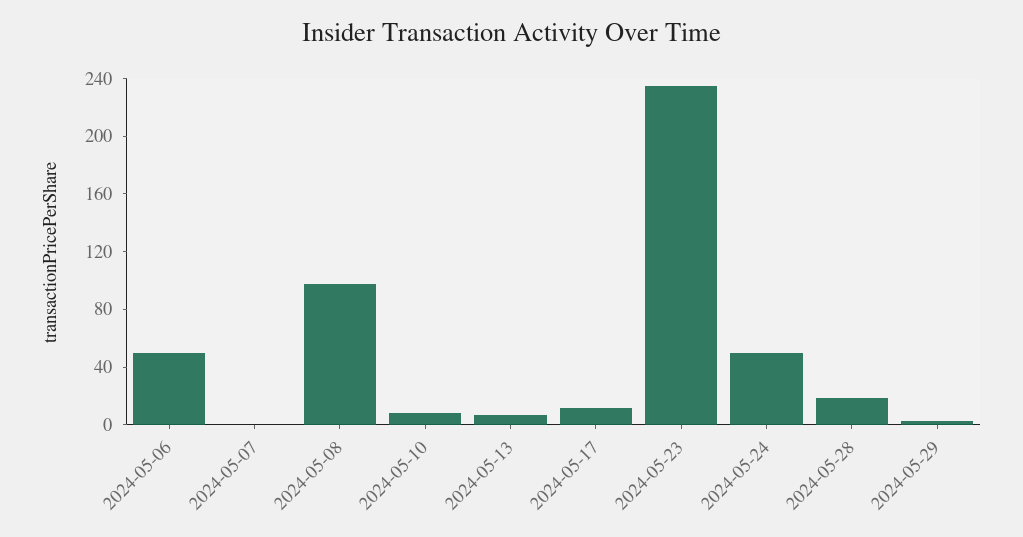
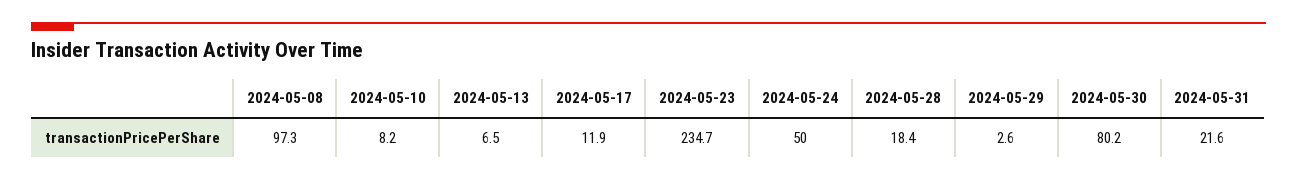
2024-05-06: 50 -> none
2024-05-07: 0 -> none
2024-05-30: none -> 80.2
2024-05-31: none -> 21.6

